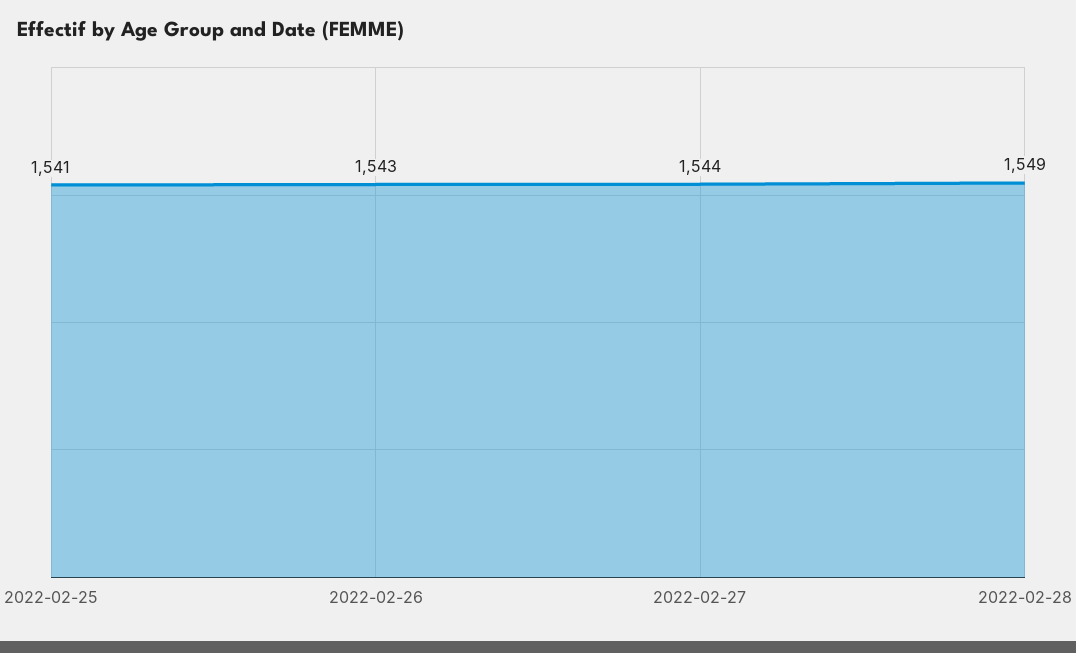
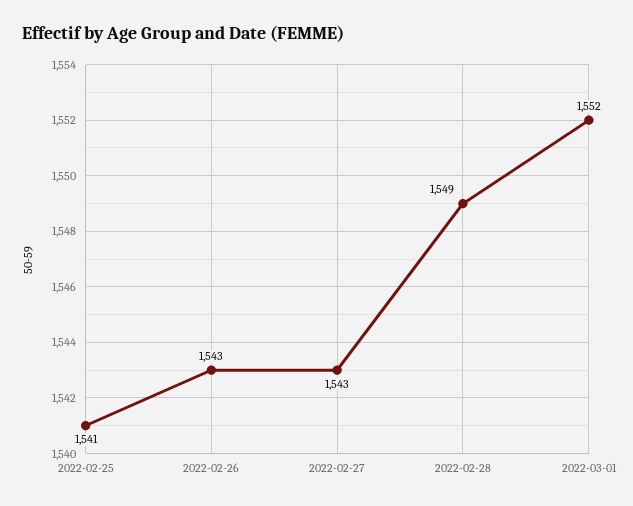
2022-02-27: 1544 -> 1543
2022-03-01: none -> 1552

